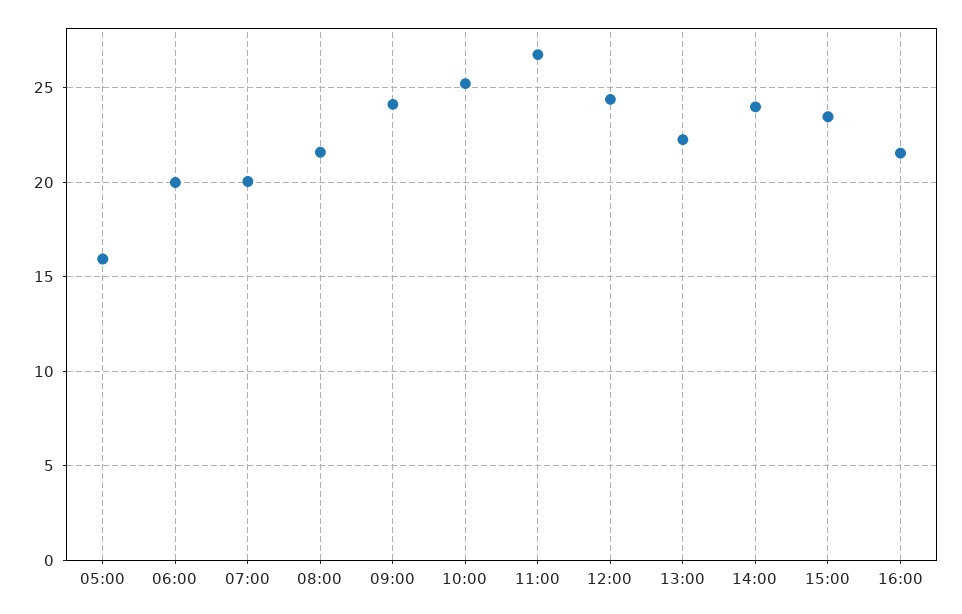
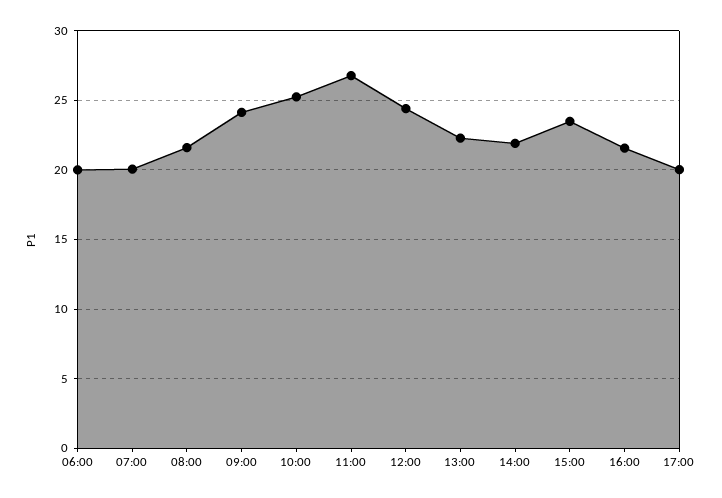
05:00: 16 -> none
14:00: 24 -> 22
17:00: none -> 20

